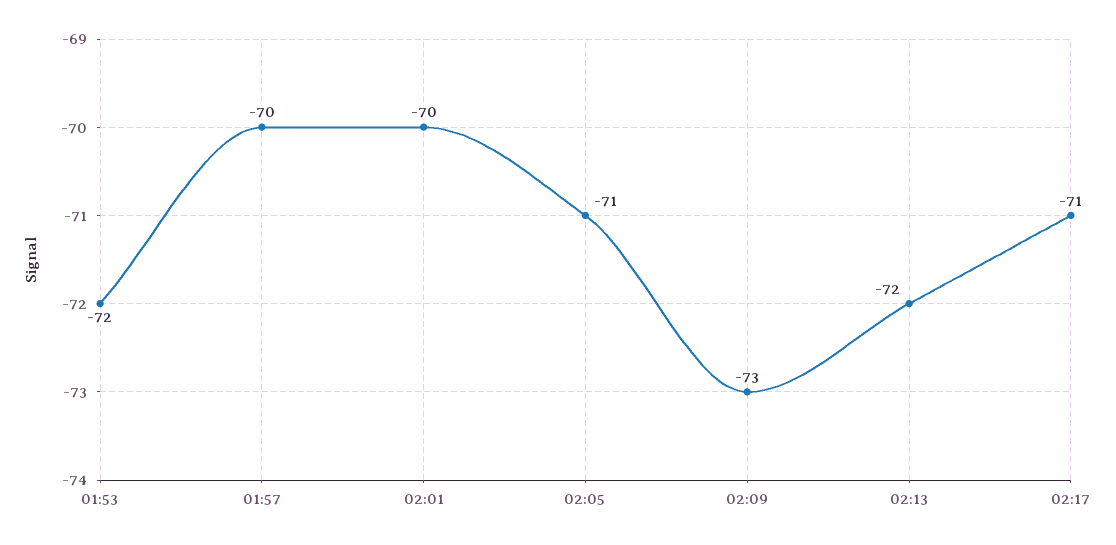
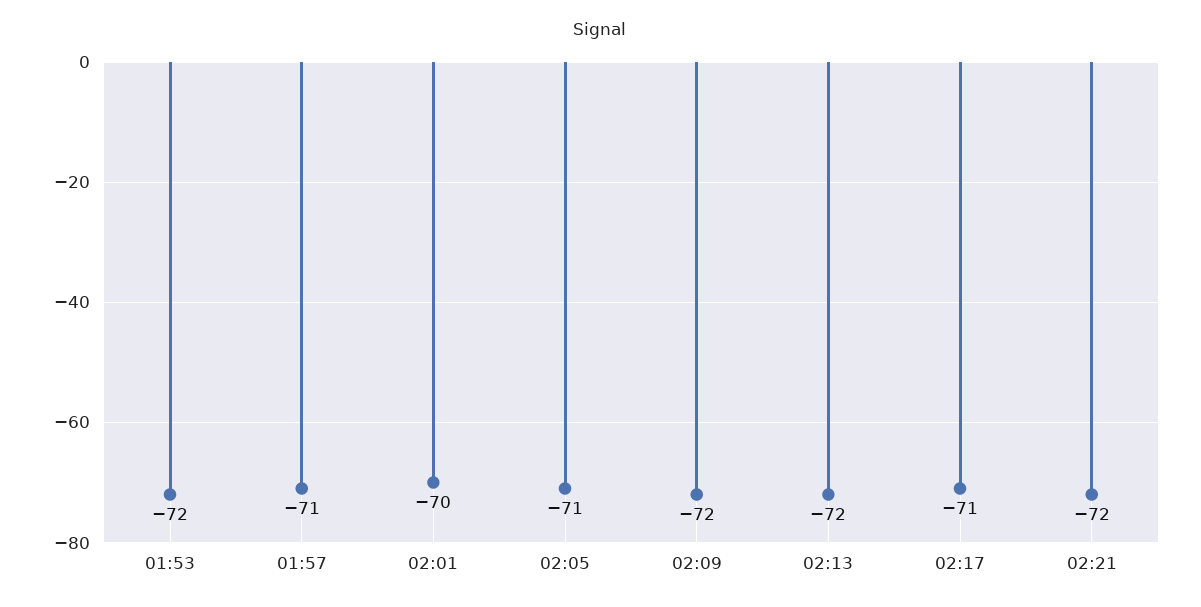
01:57: -70 -> -71
02:09: -73 -> -72
02:21: none -> -72

